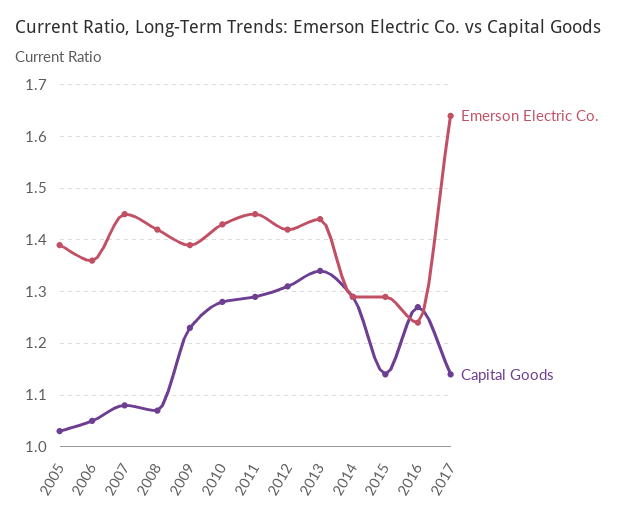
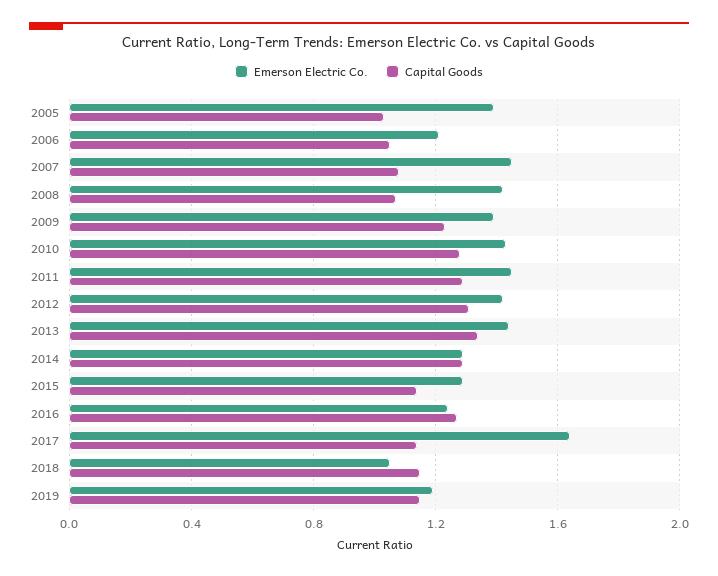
Emerson Electric Co., 2006: 1.35 -> 1.2
Emerson Electric Co., 2018: none -> 1.05
Capital Goods, 2018: none -> 1.15
Emerson Electric Co., 2019: none -> 1.2
Capital Goods, 2019: none -> 1.15

